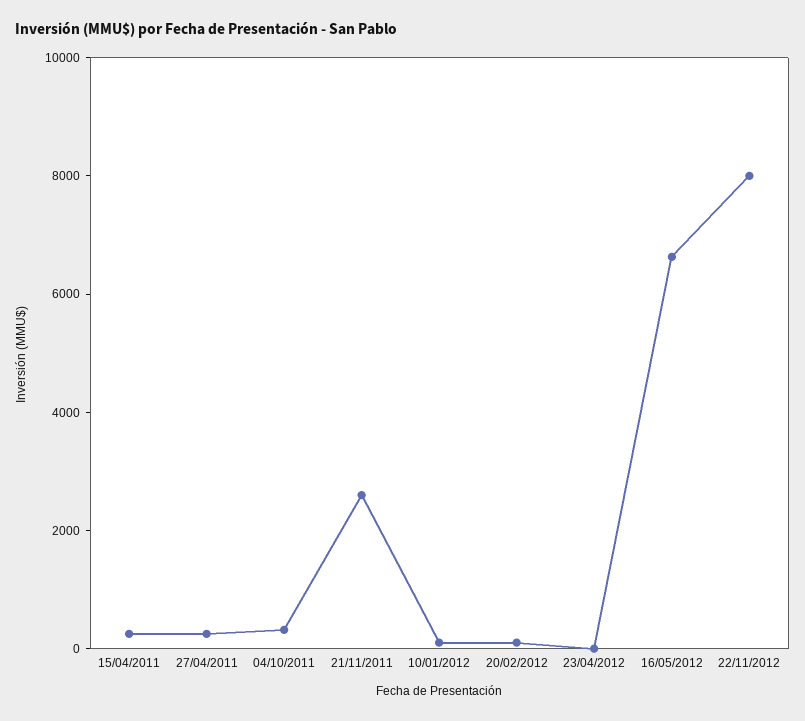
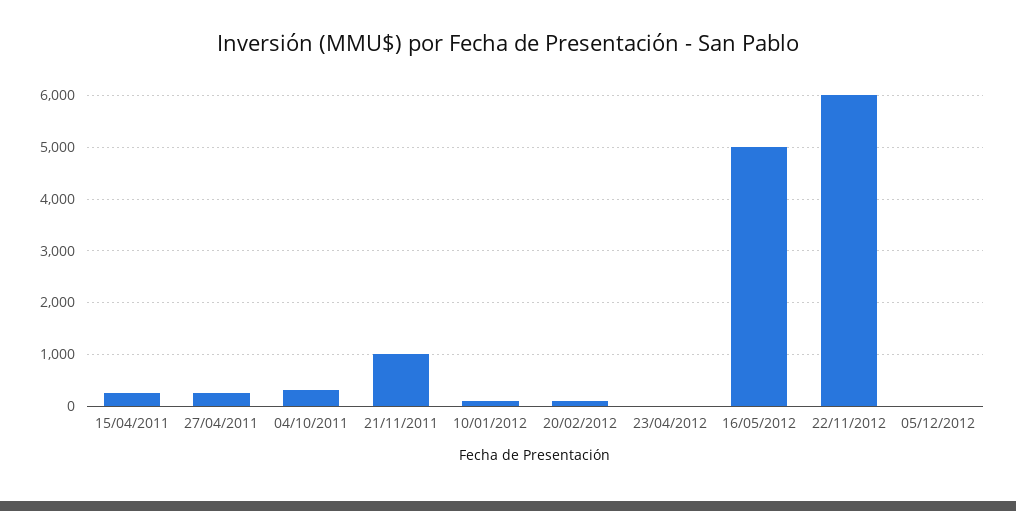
21/11/2011: 2500 -> 1000
16/05/2012: 6500 -> 5000
22/11/2012: 8000 -> 6000
05/12/2012: none -> 0

